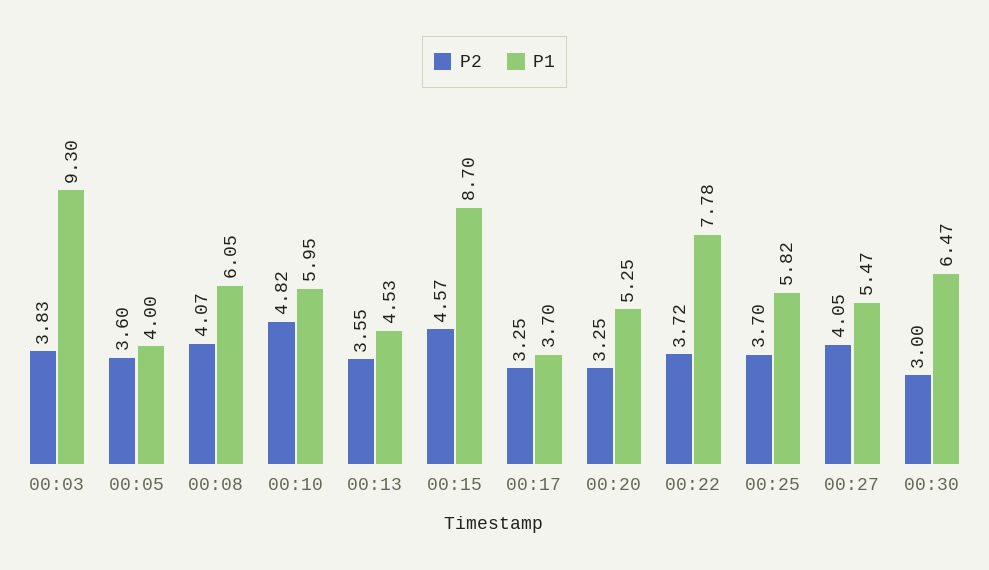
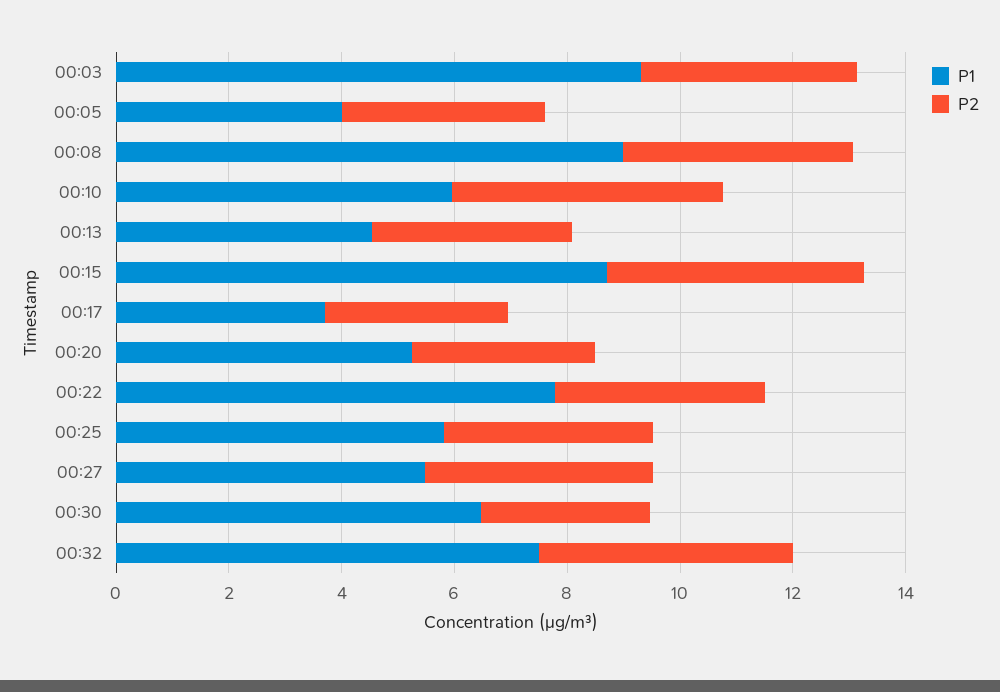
P1, 00:08: 6.05 -> 9
P1, 00:32: none -> 7.5
P2, 00:32: none -> 4.5

